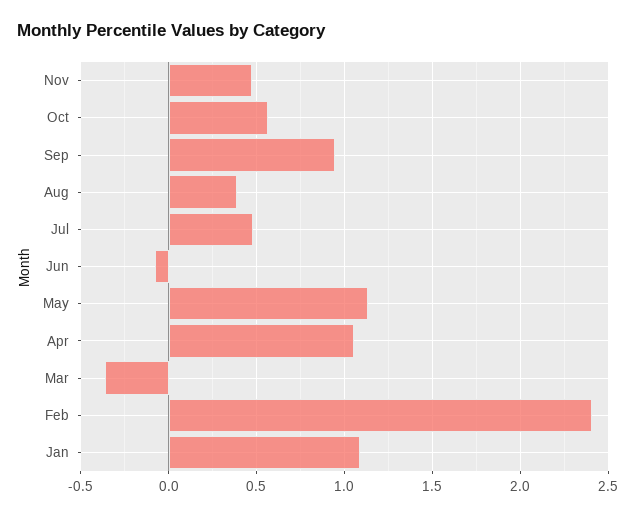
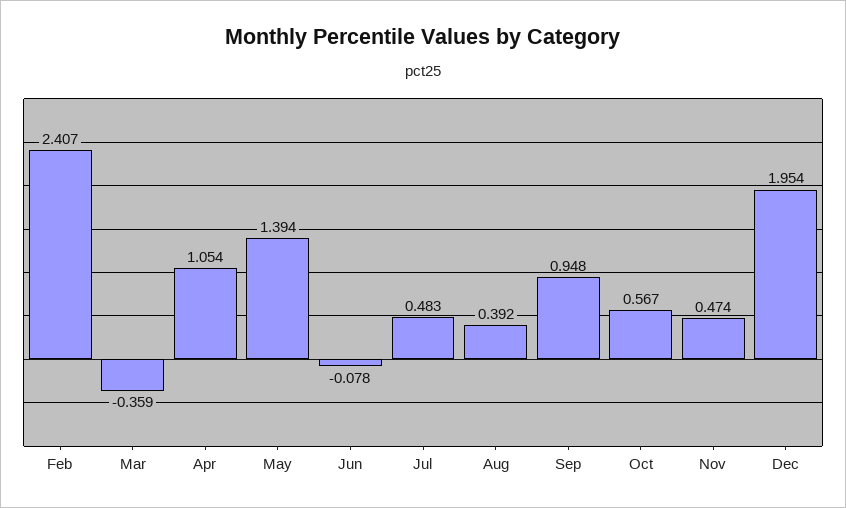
May: 1.15 -> 1.394
Jan: 1.1 -> none
Dec: none -> 1.954

